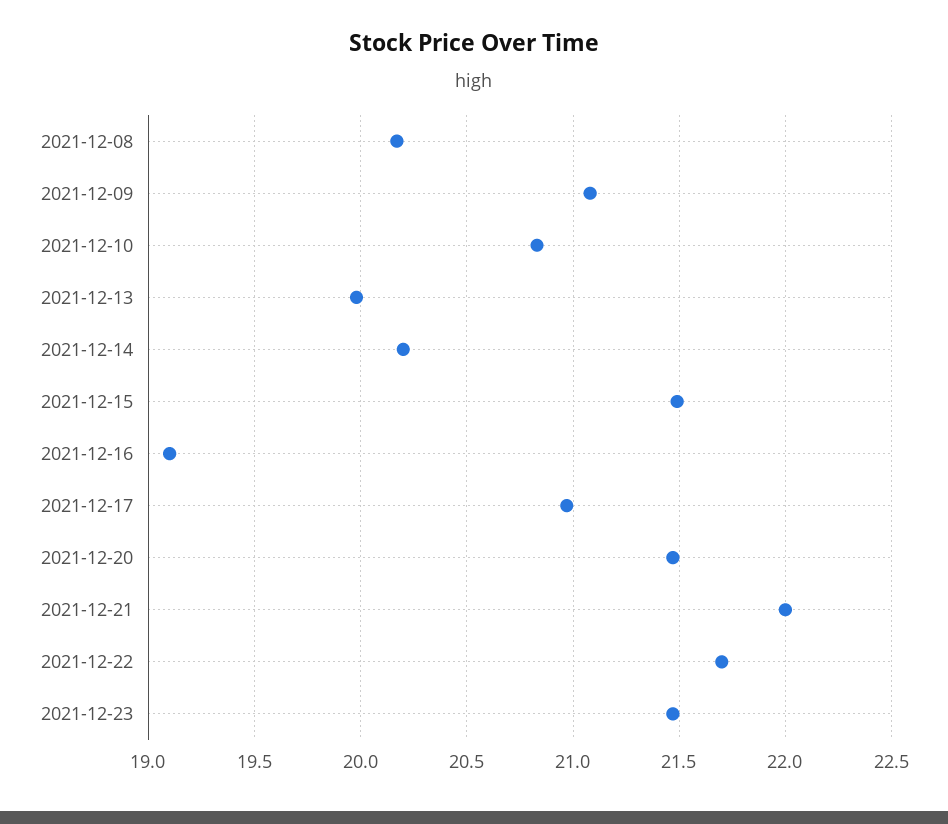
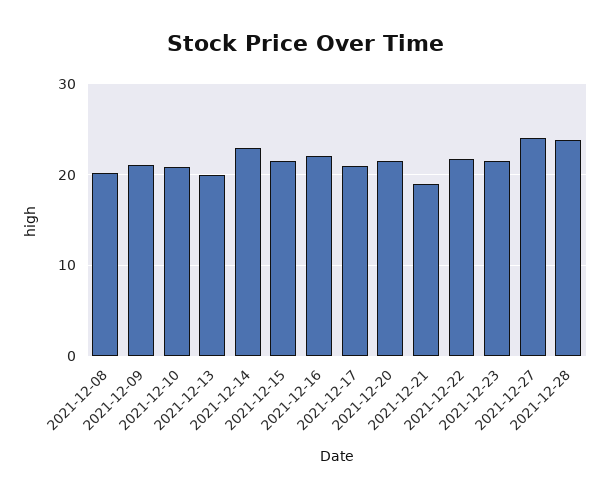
2021-12-14: 20.2 -> 23
2021-12-16: 19.1 -> 22
2021-12-21: 22 -> 19
2021-12-27: none -> 24
2021-12-28: none -> 24

